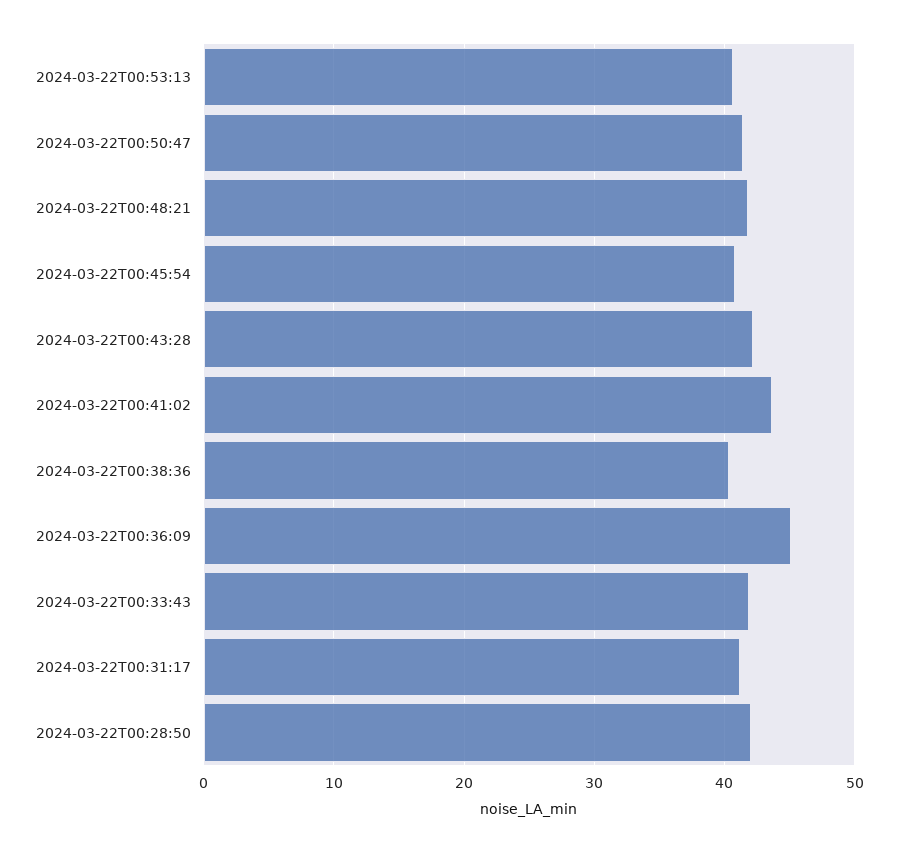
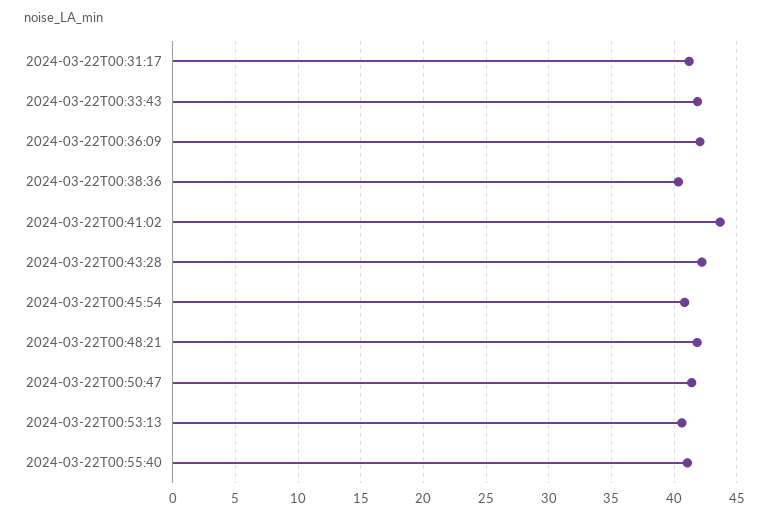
2024-03-22T00:36:09: 45 -> 42
2024-03-22T00:28:50: 42 -> none
2024-03-22T00:55:40: none -> 41

